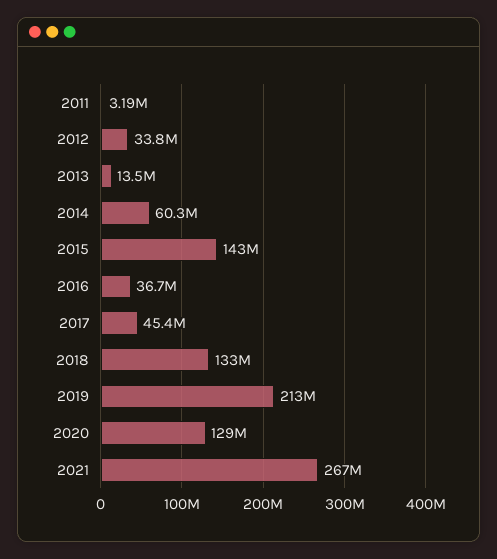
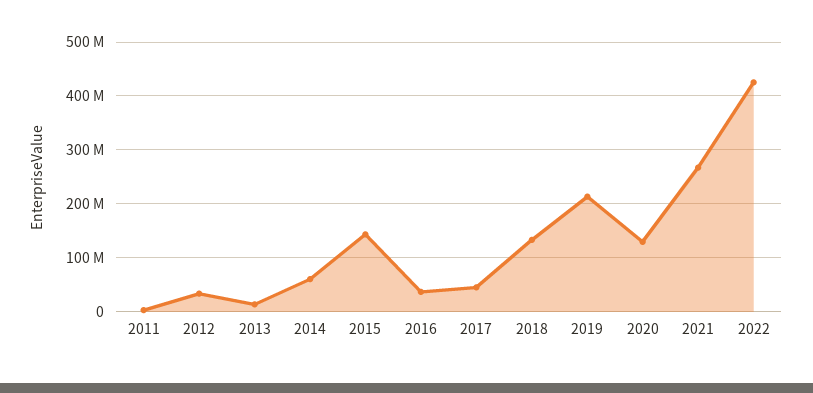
2022: none -> 420000000

